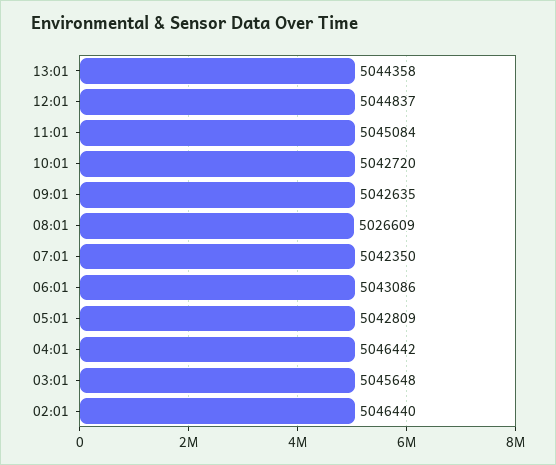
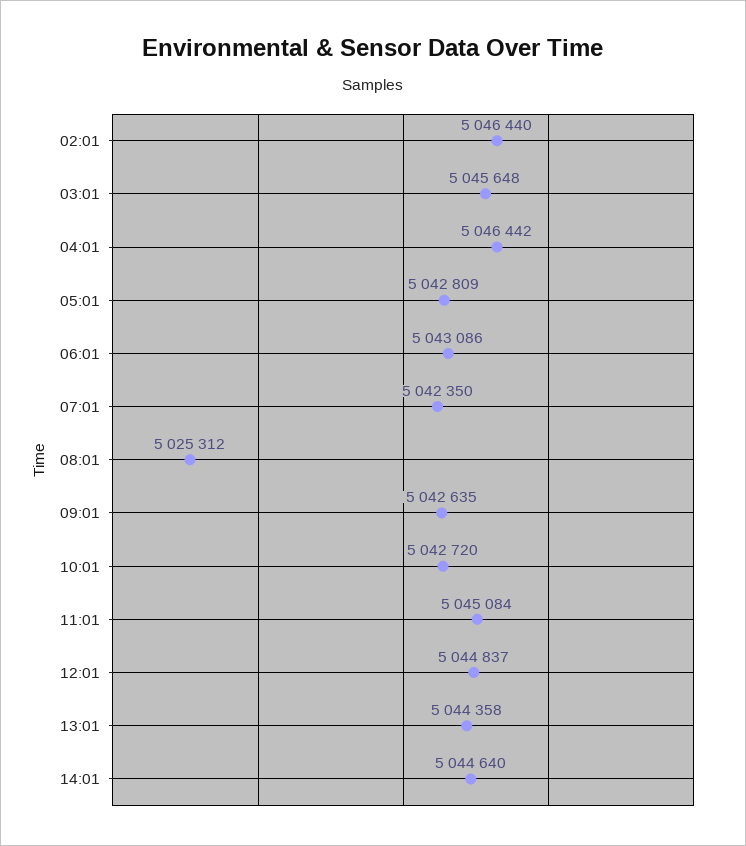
08:01: 5026609 -> 5025312
14:01: none -> 5044640

